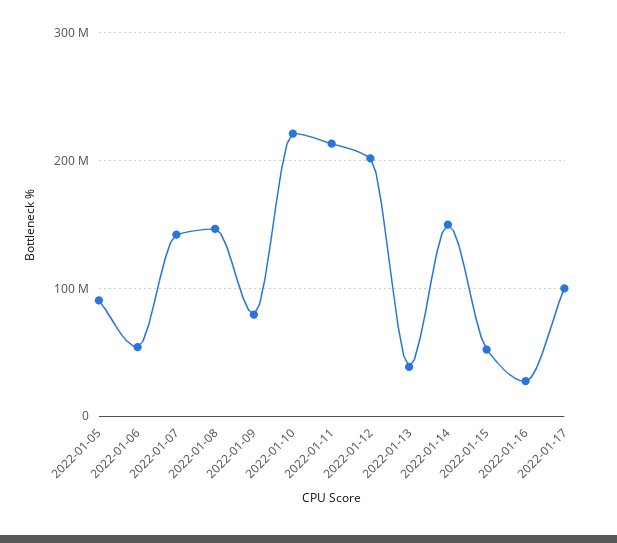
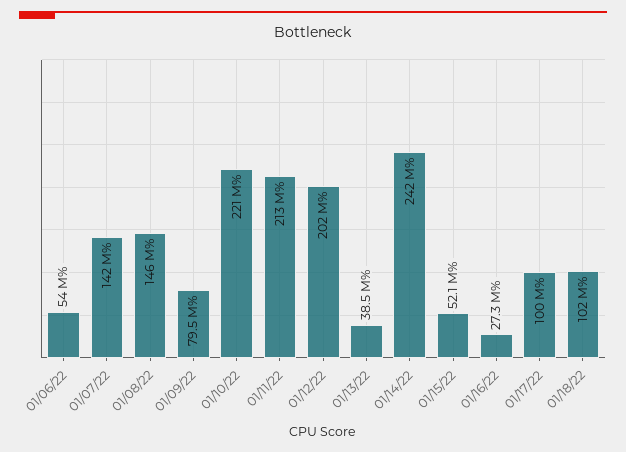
2022-01-05: 90000000 -> none
2022-01-14: 150000000 -> 242000000
01/18/22: none -> 102000000

